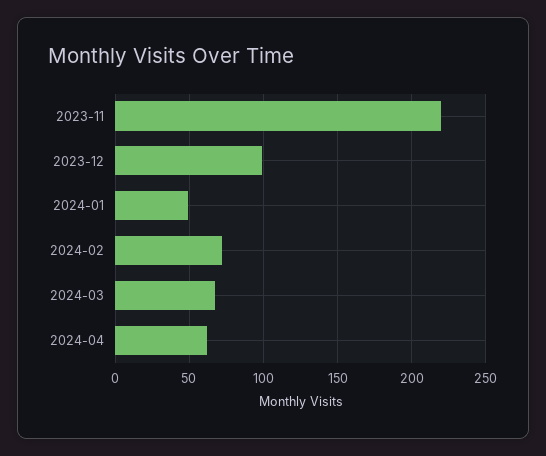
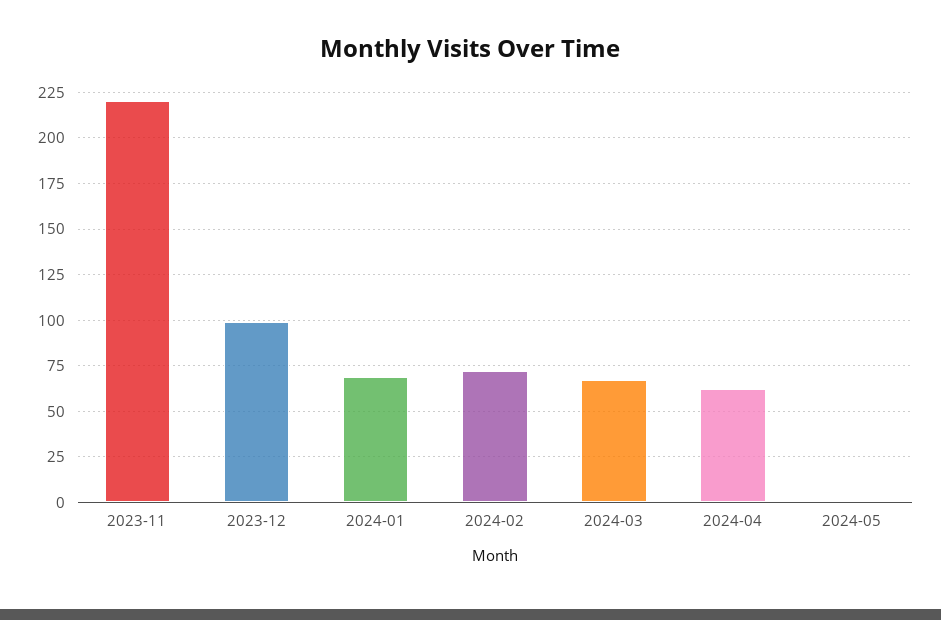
2024-01: 50 -> 70
2024-05: none -> 0

